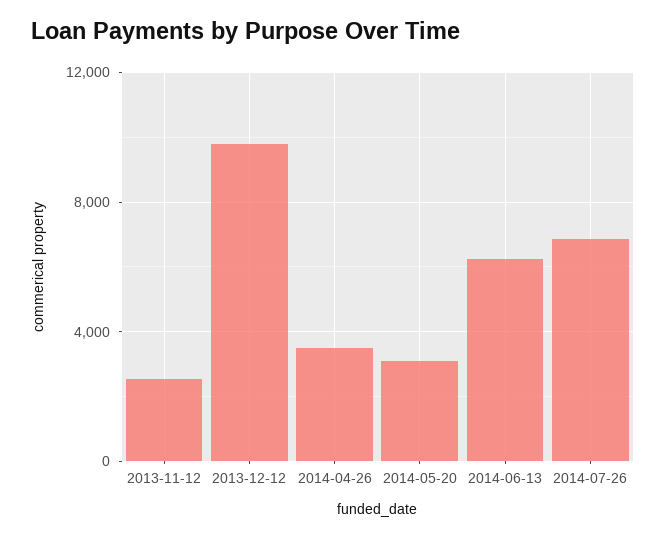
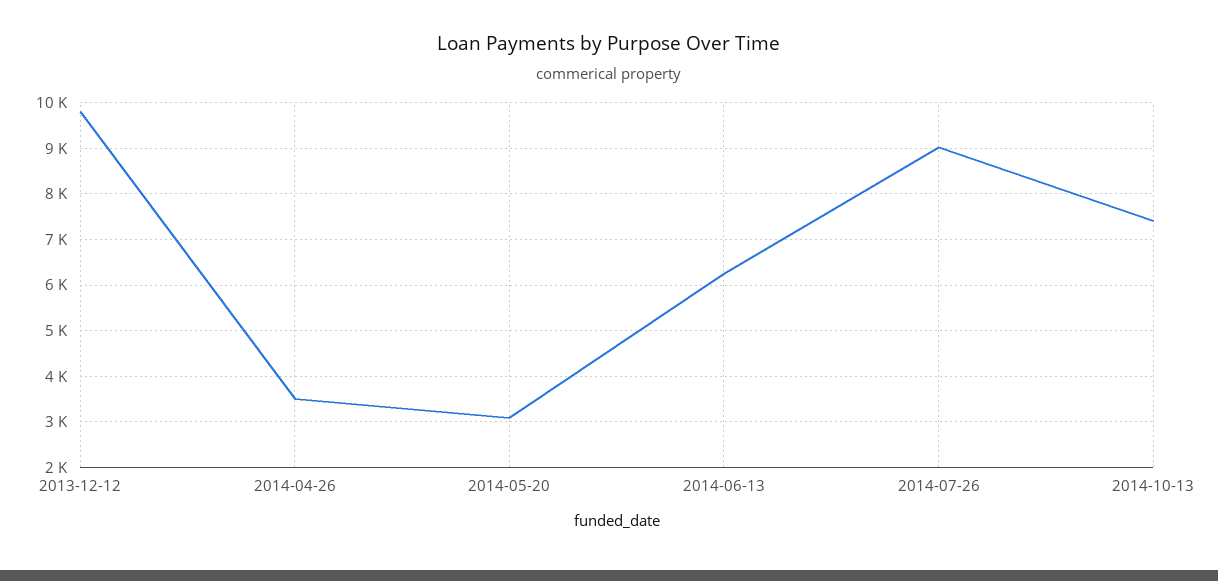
2013-11-12: 2500 -> none
2014-07-26: 7000 -> 9000
2014-10-13: none -> 7400

